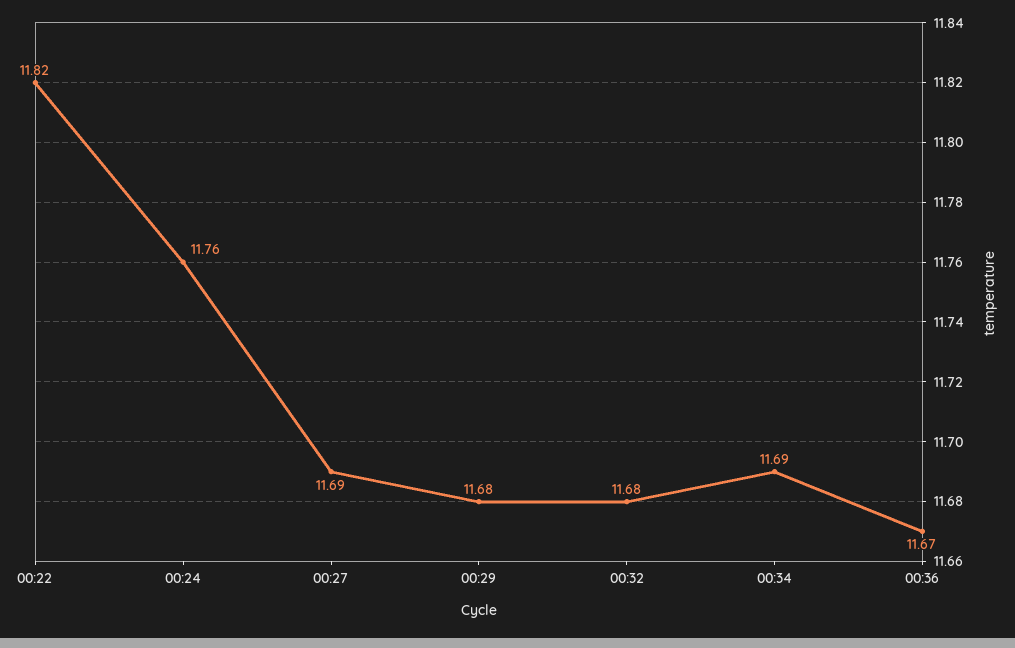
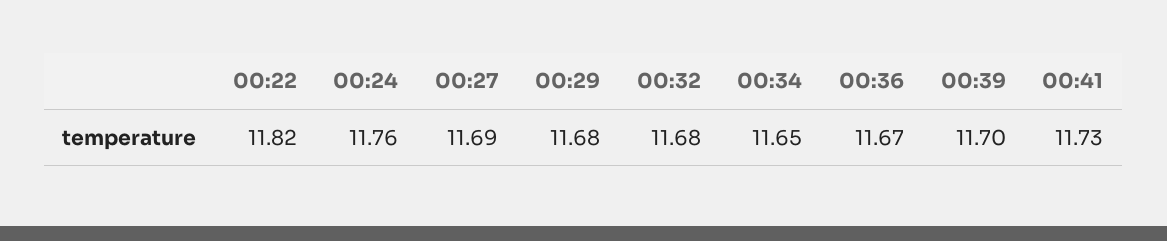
00:34: 11.69 -> 11.65
00:39: none -> 11.7
00:41: none -> 11.73

